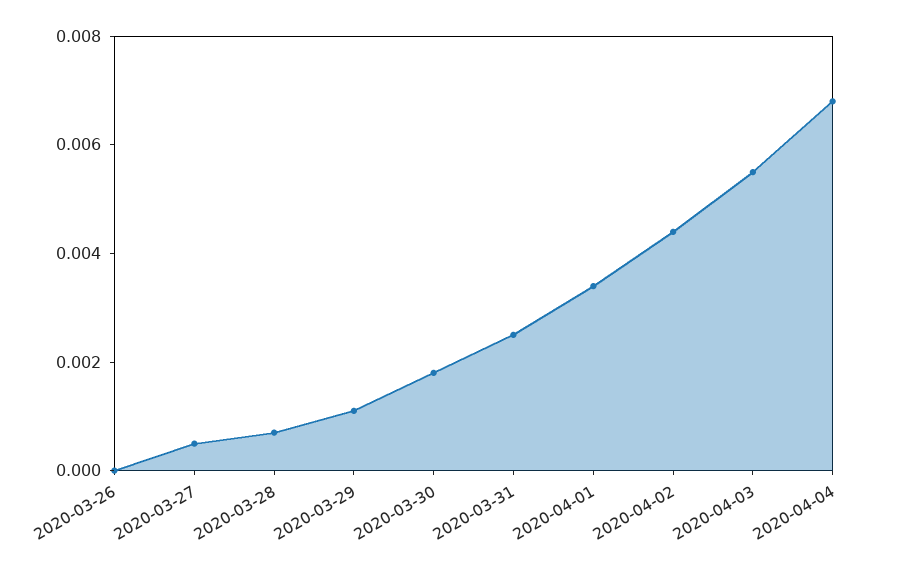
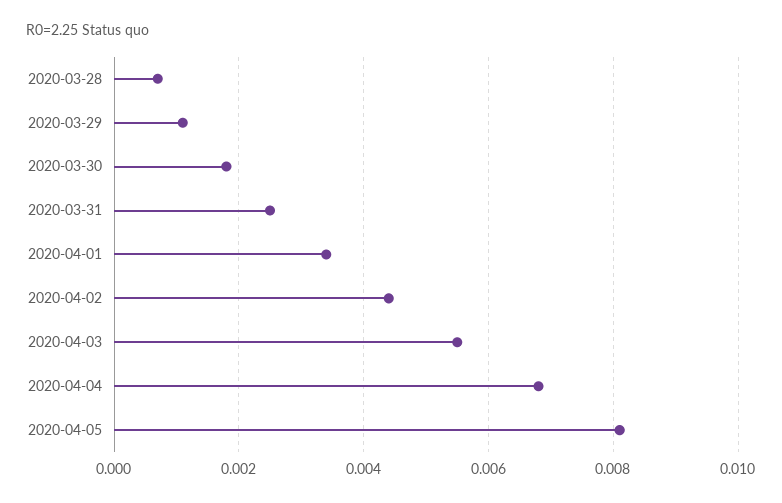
2020-03-26: 0 -> none
2020-03-27: 0.0005 -> none
2020-04-05: none -> 0.008

